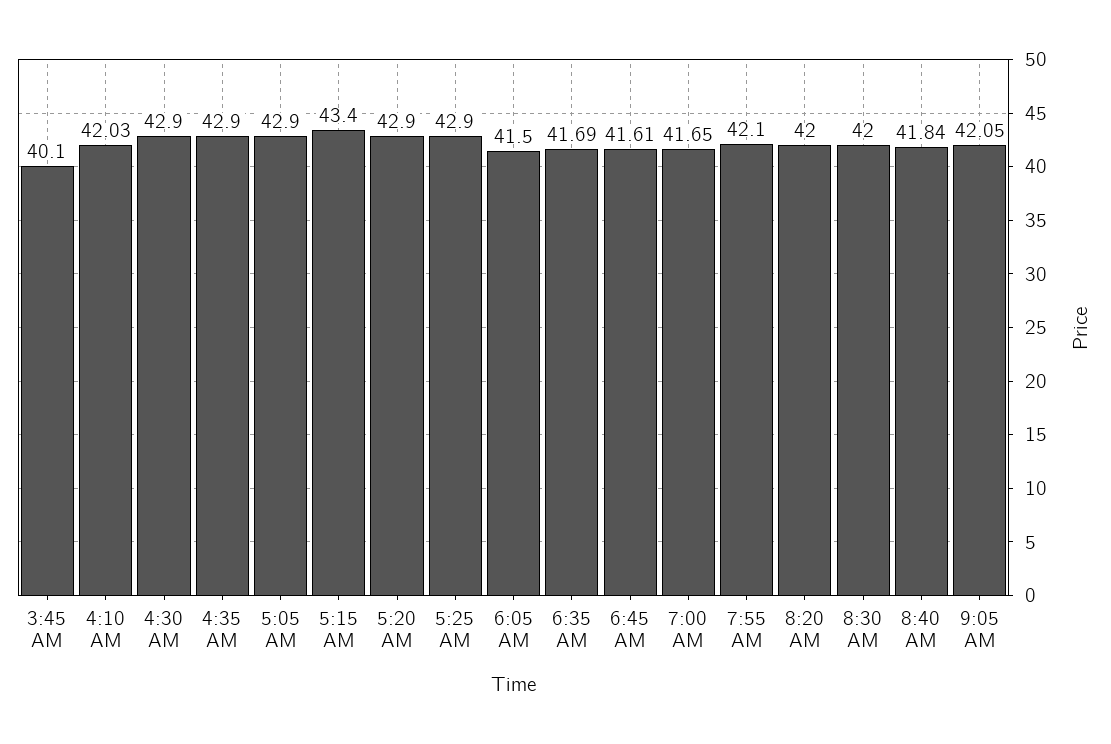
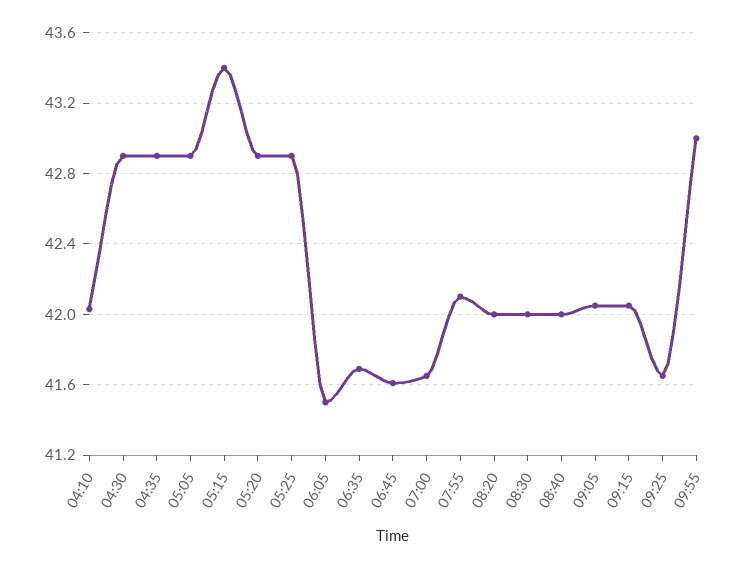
3:45 AM: 40.1 -> none
8:40 AM: 41.84 -> 42
09:15: none -> 42.05
09:25: none -> 41.65
09:55: none -> 43

